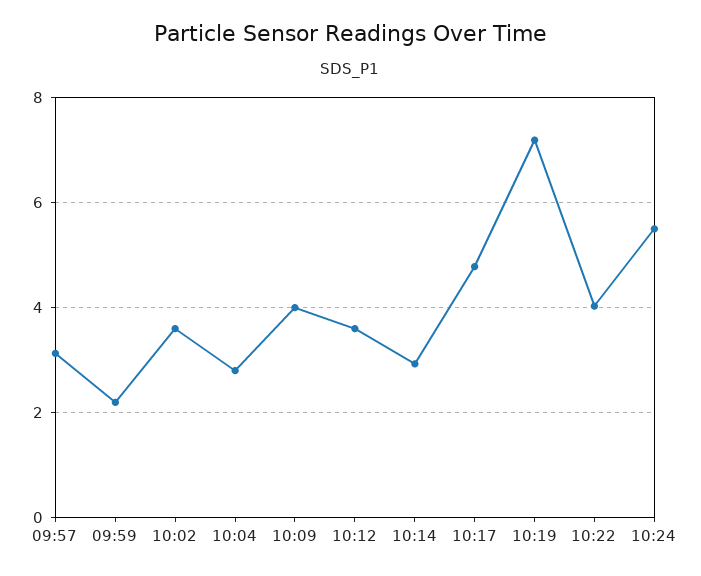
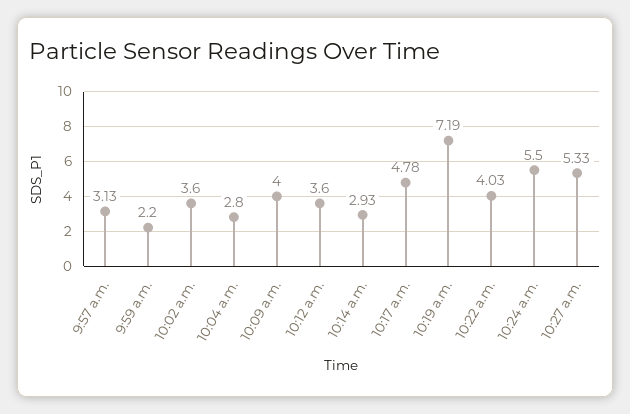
10:27 a.m.: none -> 5.33

